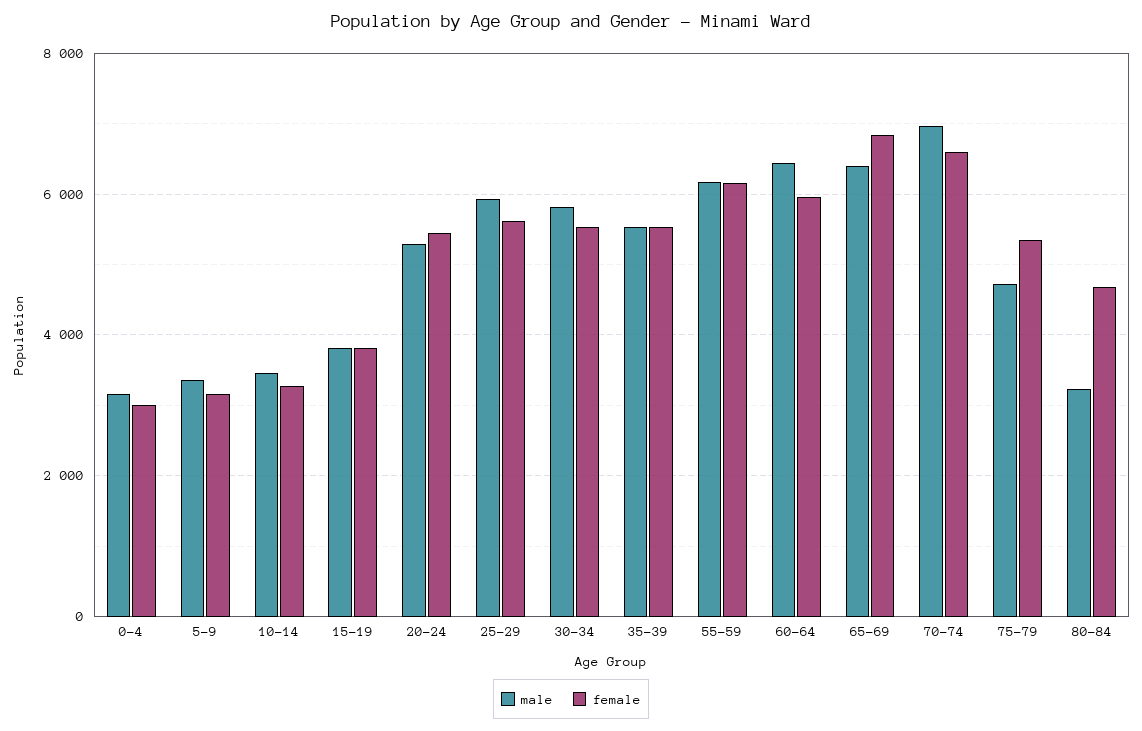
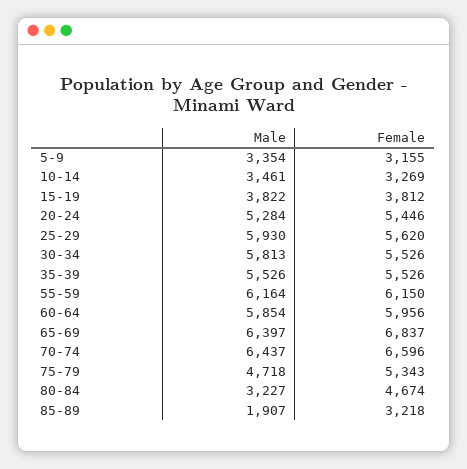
male, 0-4: 3200 -> none
female, 0-4: 3000 -> none
male, 60-64: 6400 -> 5854
male, 70-74: 7000 -> 6437
male, 85-89: none -> 1907
female, 85-89: none -> 3218

